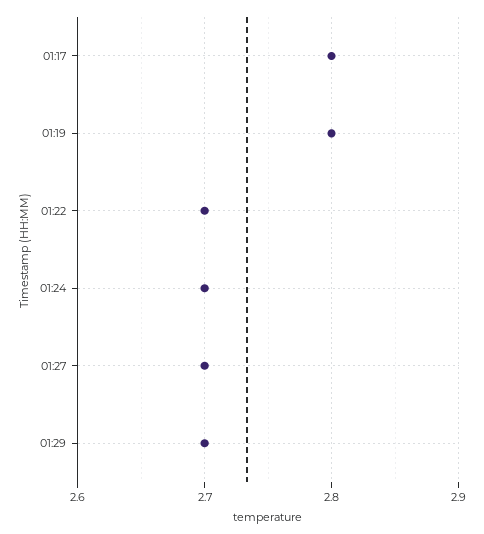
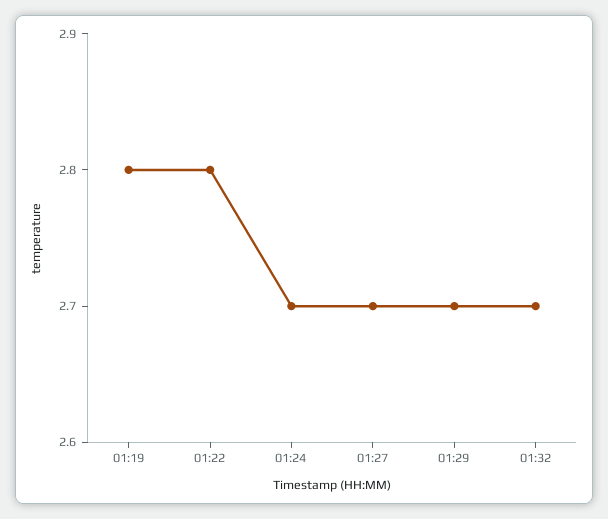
01:17: 2.8 -> none
01:22: 2.7 -> 2.8
01:32: none -> 2.7

